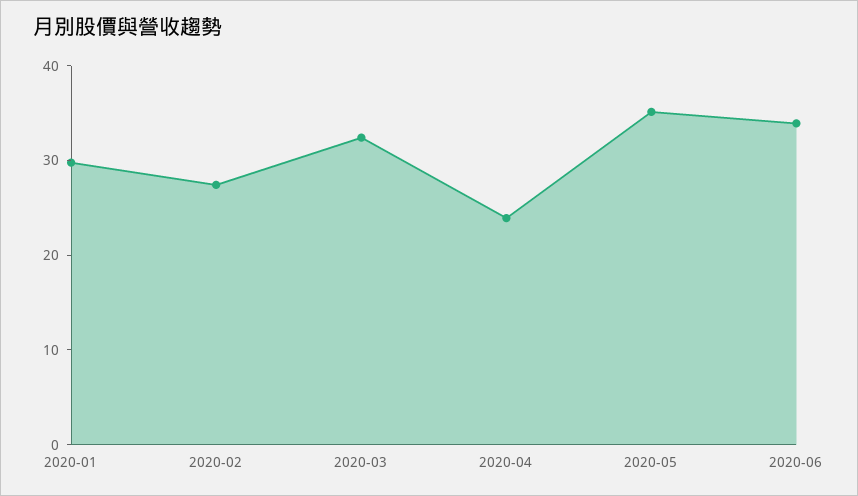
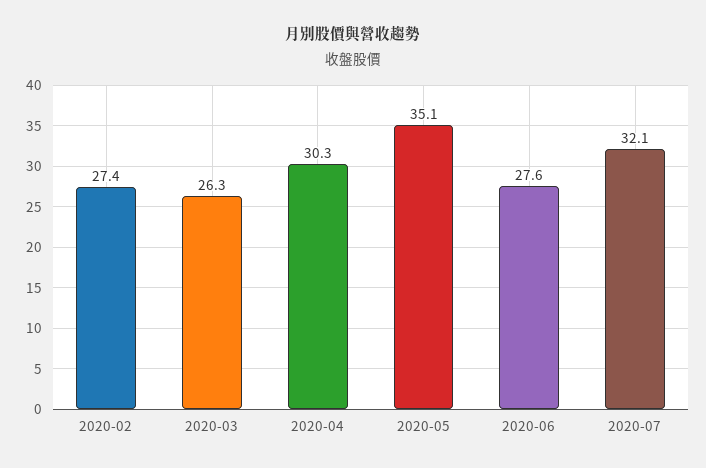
2020-01: 30 -> none
2020-03: 32 -> 26.3
2020-04: 24 -> 30.3
2020-06: 34 -> 27.6
2020-07: none -> 32.1

